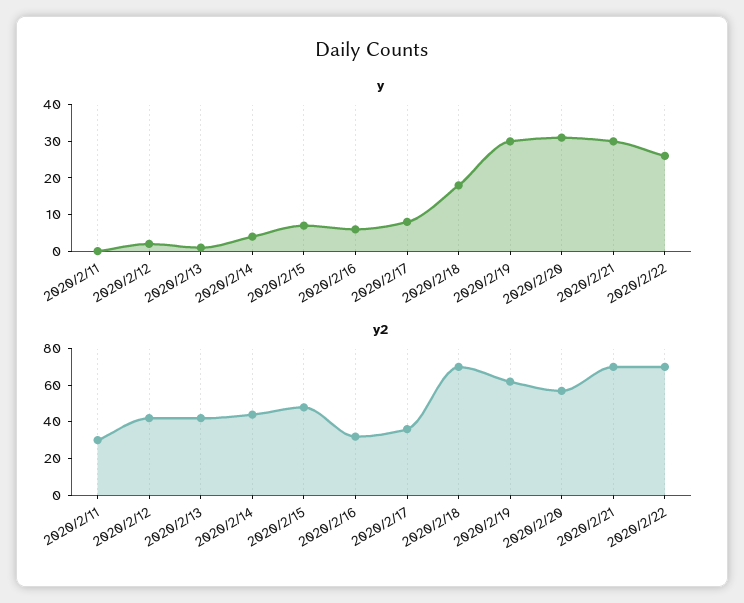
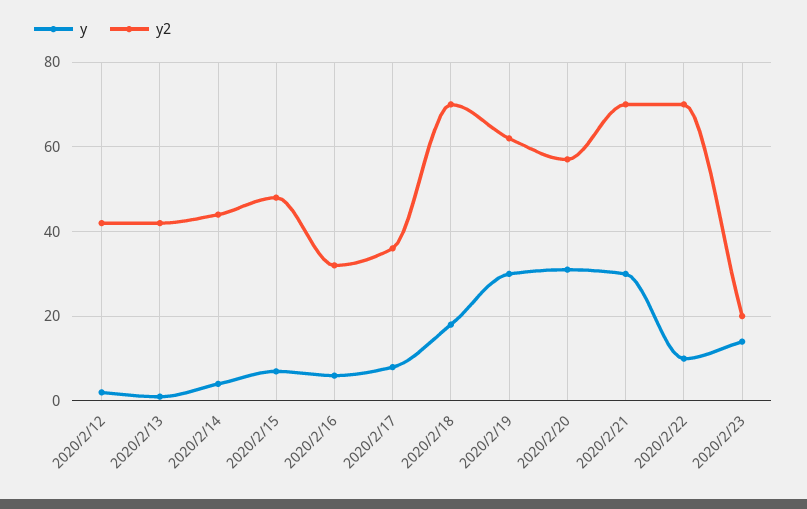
y, 2020/2/11: 0 -> none
y, 2020/2/22: 25 -> 10
y2, 2020/2/11: 30 -> none
y, 2020/2/23: none -> 15
y2, 2020/2/23: none -> 20

